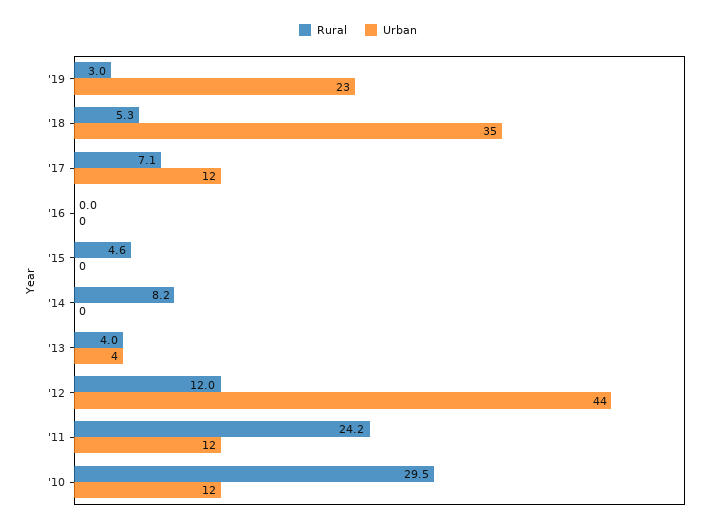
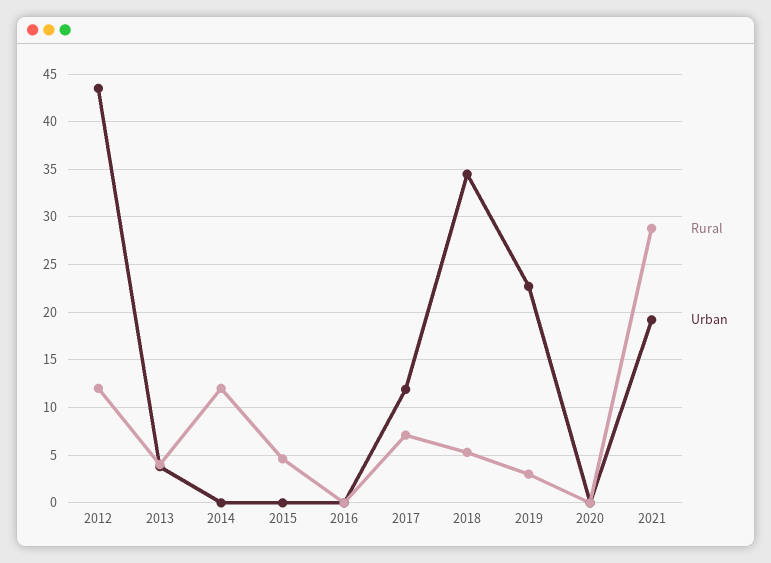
Rural, '14: 8.2 -> 12
Rural, '11: 24.2 -> none
Urban, '11: 12 -> none
Rural, '10: 29.5 -> none
Urban, '10: 12 -> none
Rural, 2020: none -> 0
Urban, 2020: none -> 0
Rural, 2021: none -> 29
Urban, 2021: none -> 19

